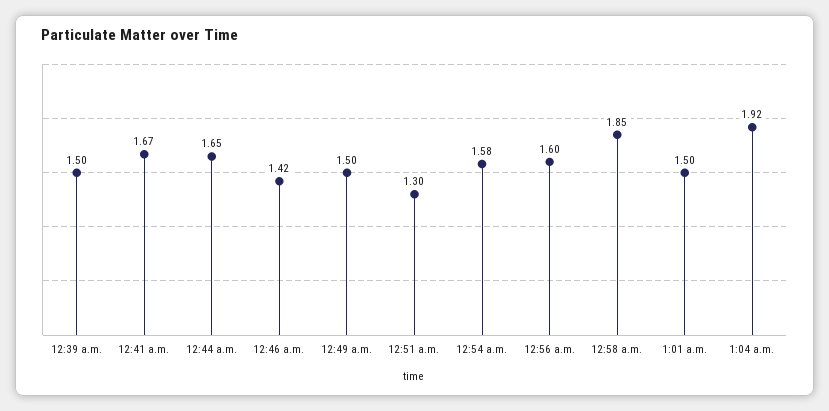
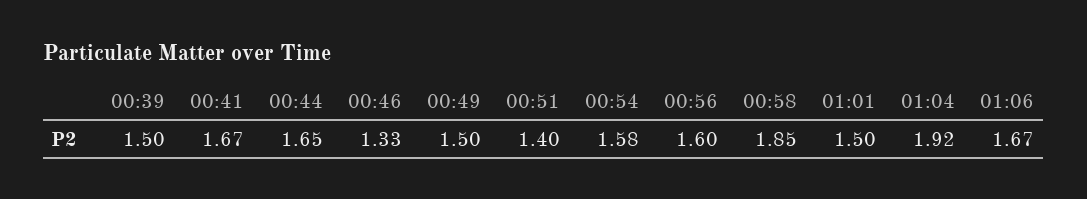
12:46 a.m.: 1.42 -> 1.33
12:51 a.m.: 1.3 -> 1.4
01:06: none -> 1.67

